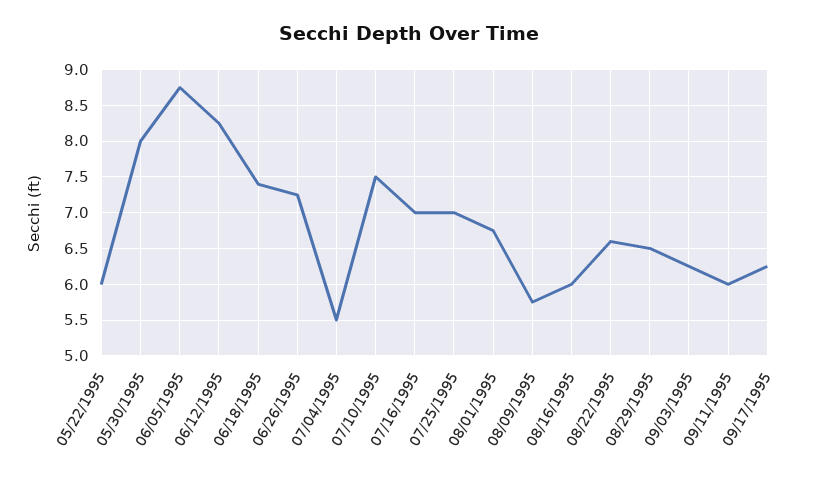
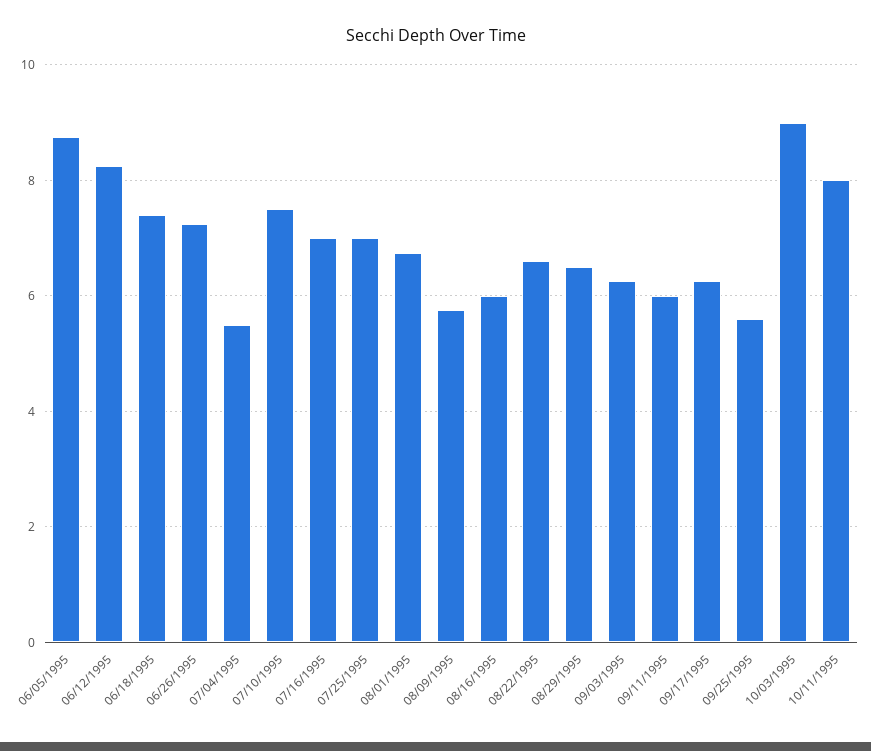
05/22/1995: 6 -> none
05/30/1995: 8 -> none
09/25/1995: none -> 5.6
10/03/1995: none -> 9
10/11/1995: none -> 8

